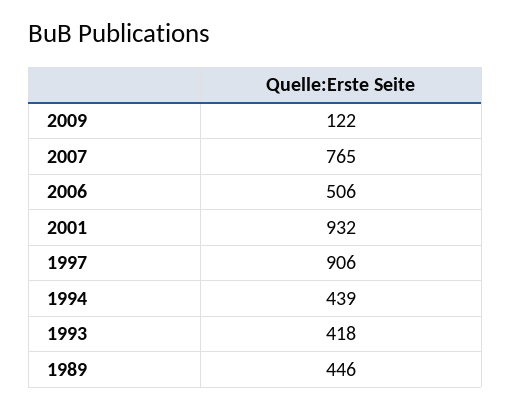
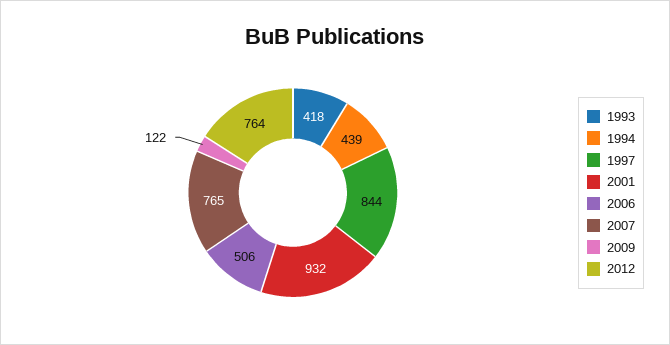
1997: 906 -> 844
1989: 446 -> none
2012: none -> 764

